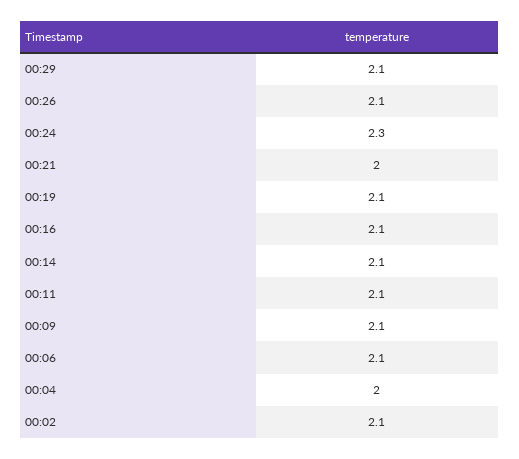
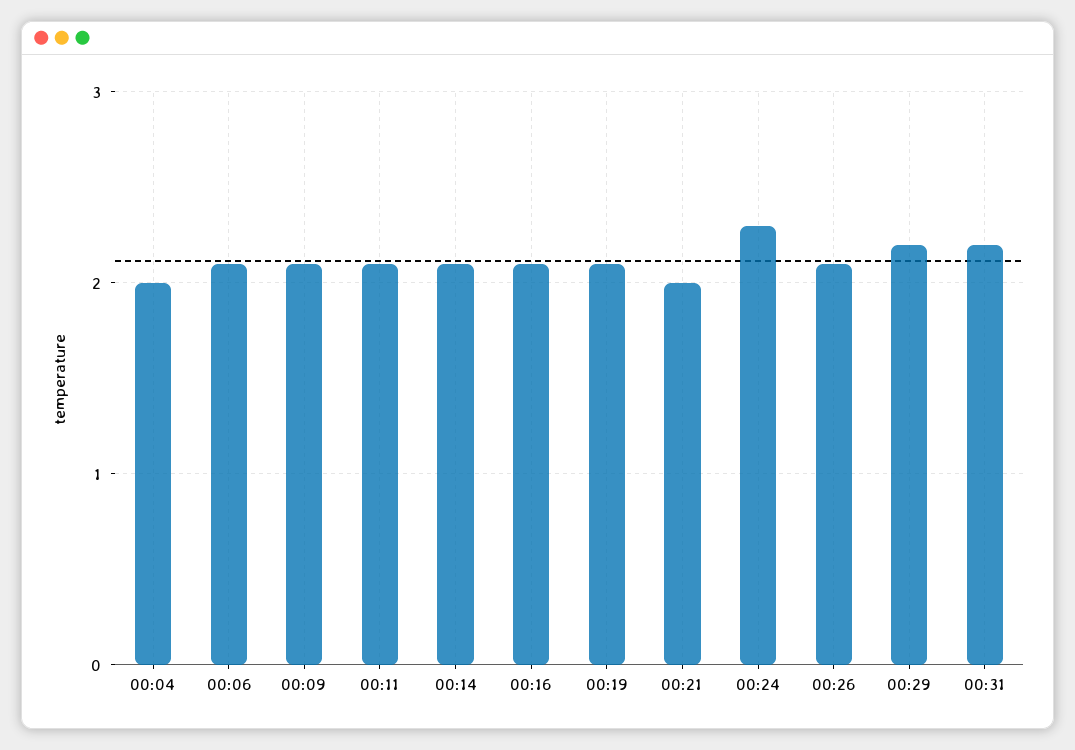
00:29: 2.1 -> 2.2
00:02: 2.1 -> none
00:31: none -> 2.2

